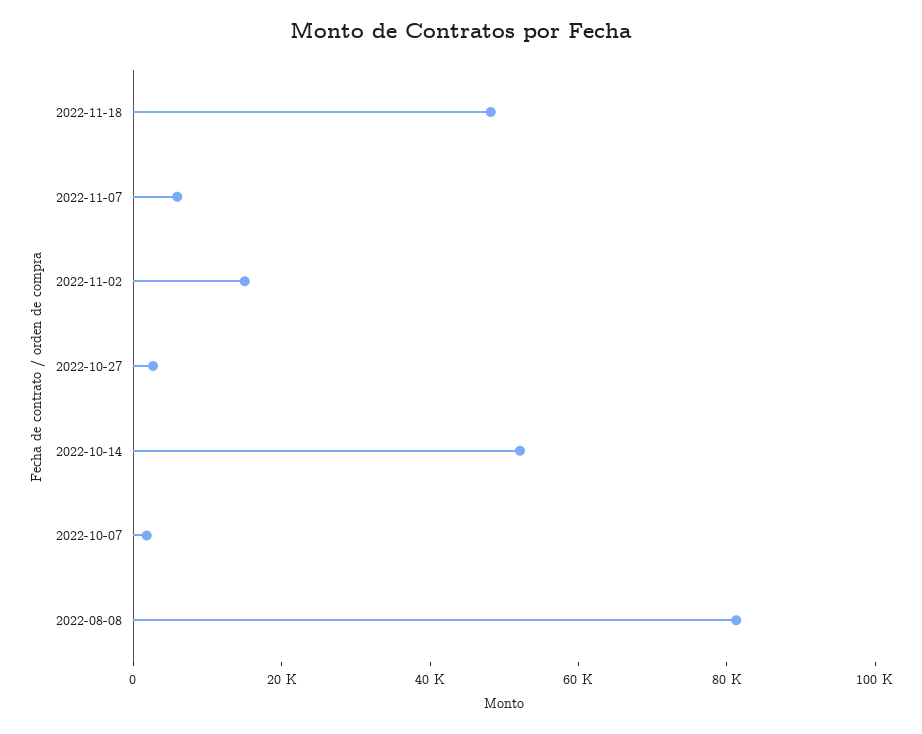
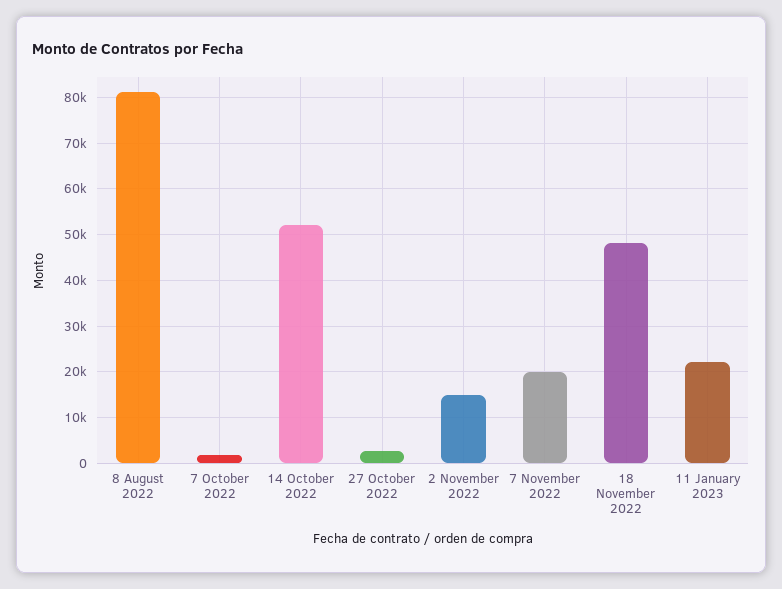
2022-11-07: 5000 -> 20000
11 January 2023: none -> 22000

